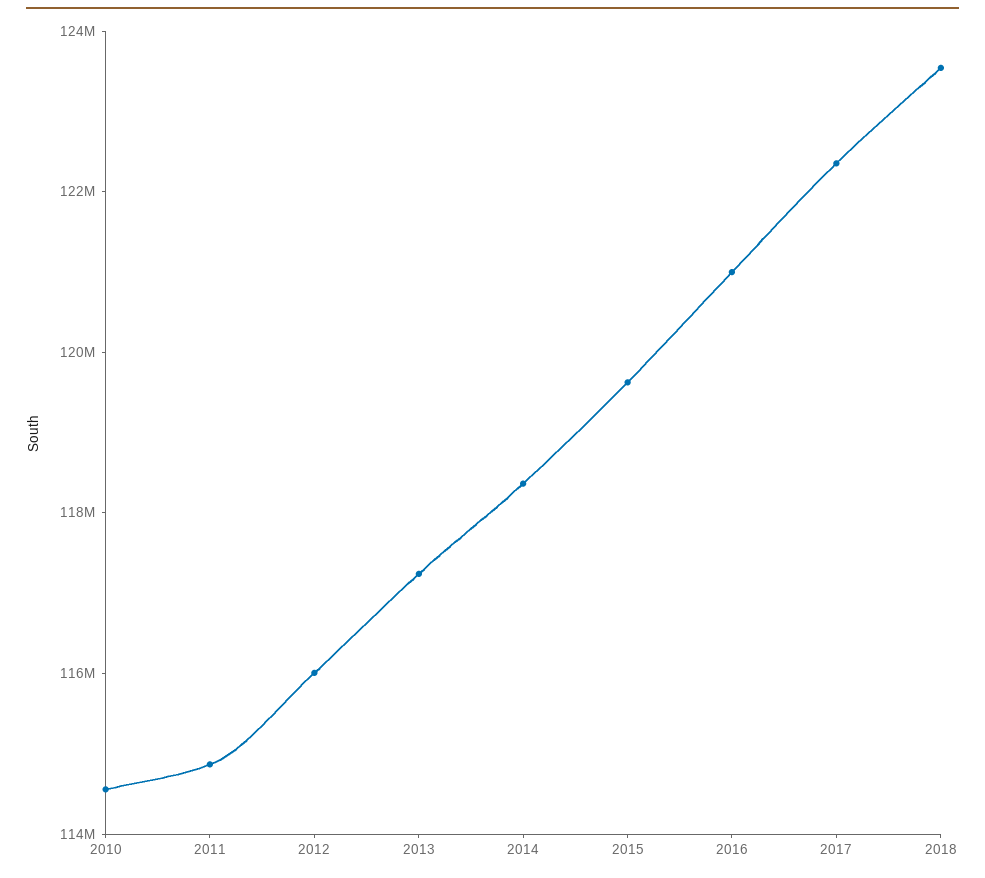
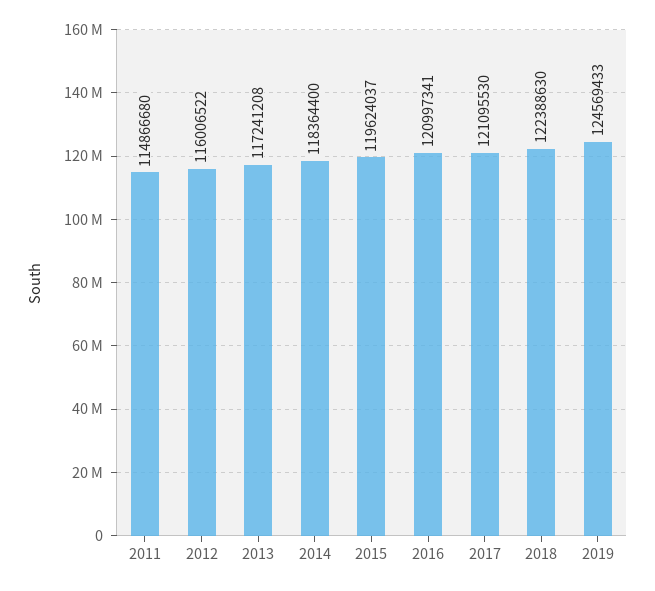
2010: 114500000 -> none
2017: 122500000 -> 121095530
2018: 123500000 -> 122388630
2019: none -> 124569433

